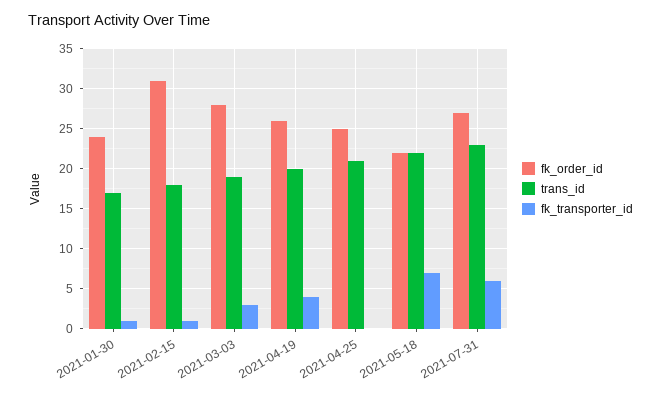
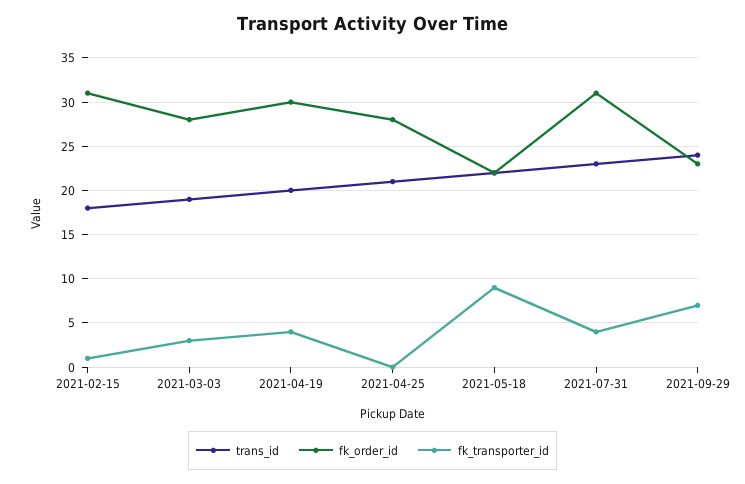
fk_order_id, 2021-01-30: 24 -> none
trans_id, 2021-01-30: 17 -> none
fk_transporter_id, 2021-01-30: 1 -> none
fk_order_id, 2021-04-19: 26 -> 30
fk_order_id, 2021-04-25: 25 -> 28
fk_transporter_id, 2021-05-18: 7 -> 9
fk_order_id, 2021-07-31: 27 -> 31
fk_transporter_id, 2021-07-31: 6 -> 4
trans_id, 2021-09-29: none -> 24
fk_order_id, 2021-09-29: none -> 23
fk_transporter_id, 2021-09-29: none -> 7

